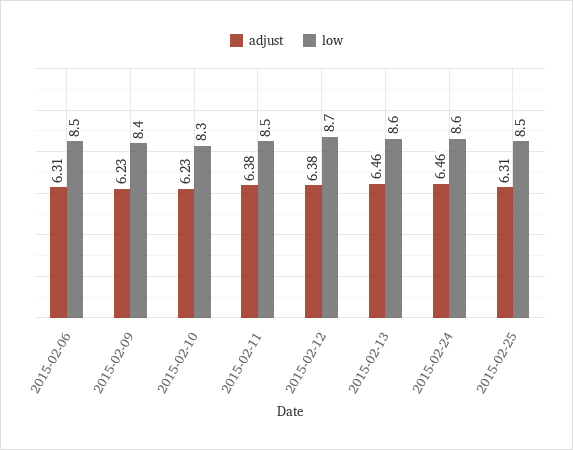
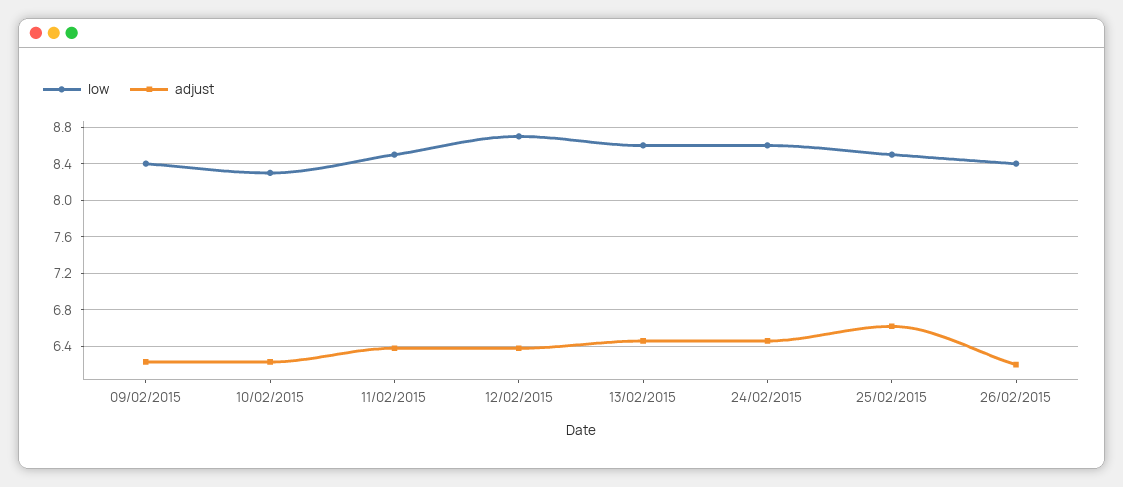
adjust, 2015-02-06: 6.31 -> none
low, 2015-02-06: 8.5 -> none
adjust, 2015-02-25: 6.31 -> 6.6
low, 26/02/2015: none -> 8.4
adjust, 26/02/2015: none -> 6.2

